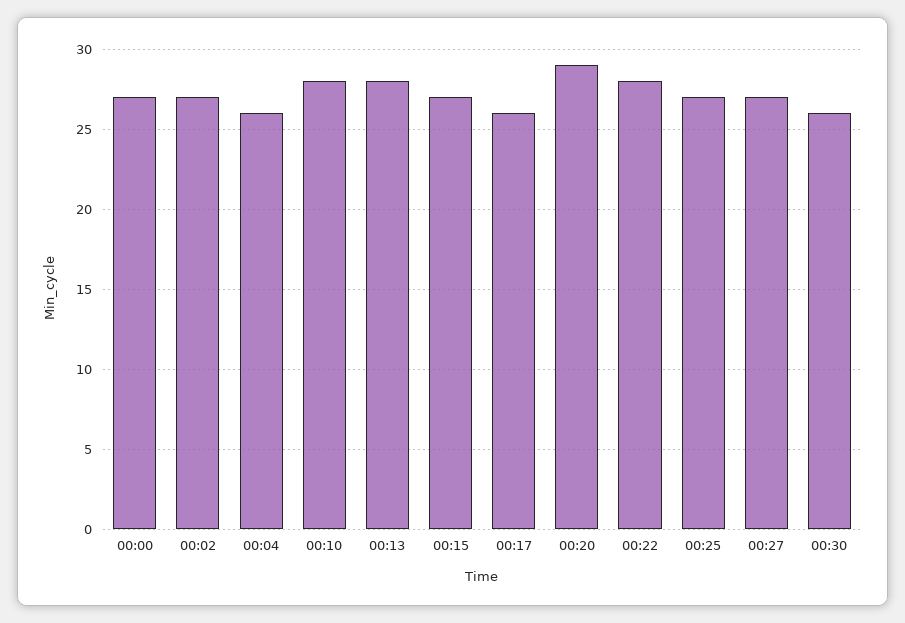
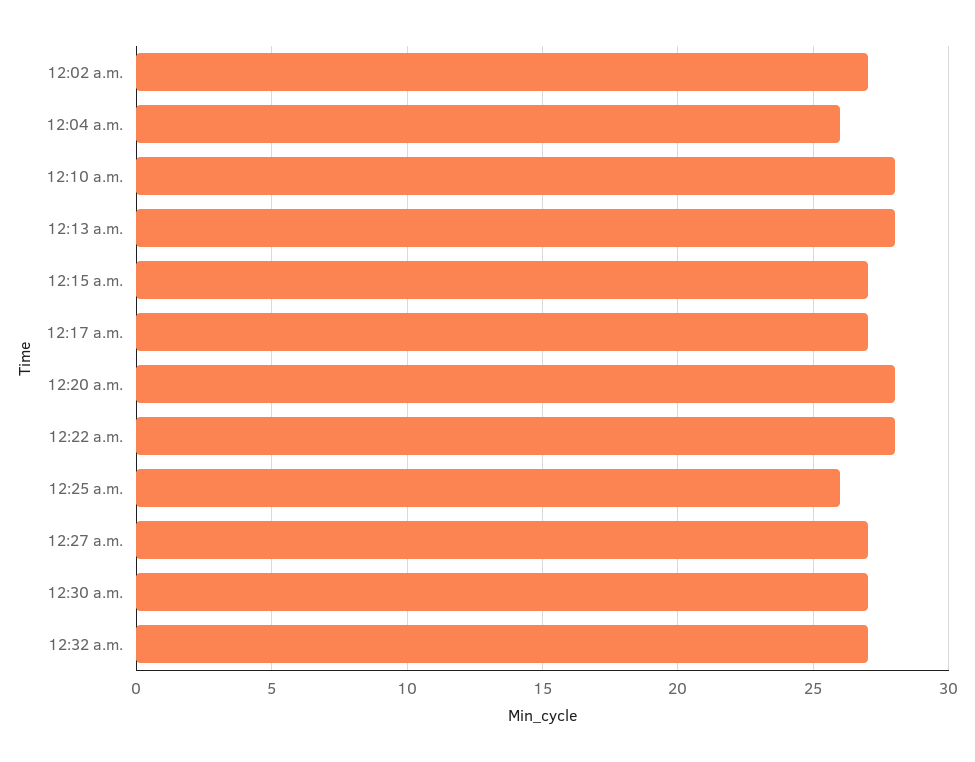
00:00: 27 -> none
00:17: 26 -> 27
00:20: 29 -> 28
00:25: 27 -> 26
00:30: 26 -> 27
12:32 a.m.: none -> 27

